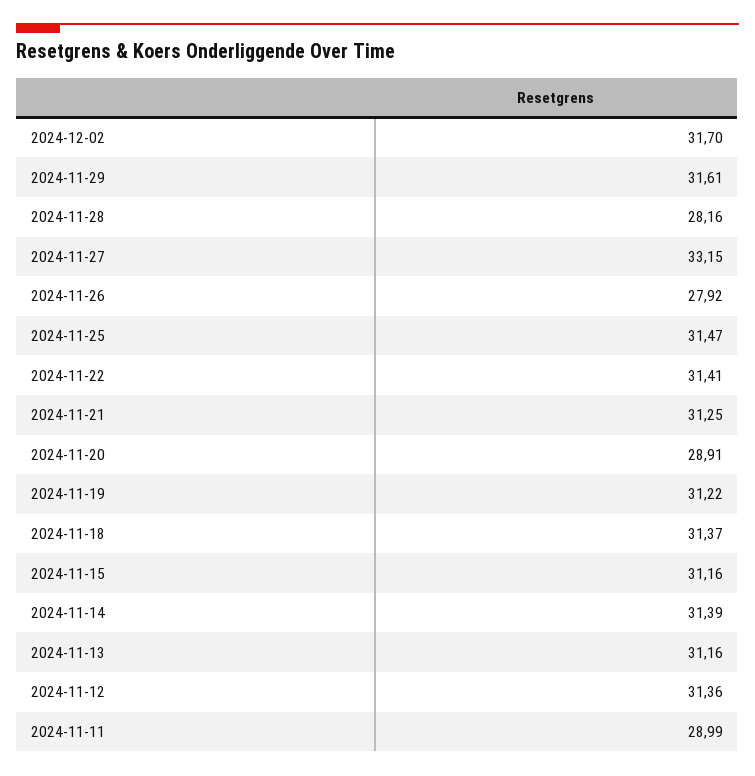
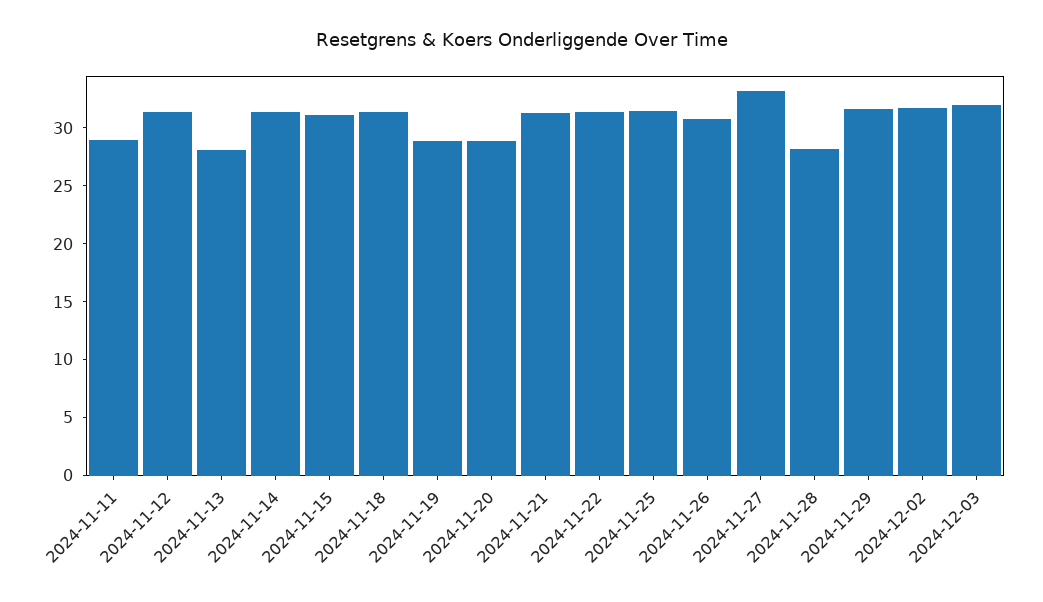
2024-11-26: 27.92 -> 31
2024-11-19: 31.22 -> 29
2024-11-13: 31.16 -> 28
2024-12-03: none -> 32

